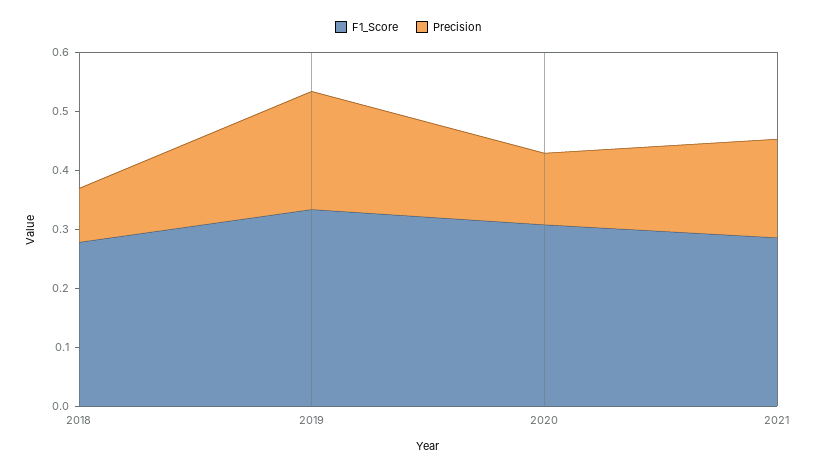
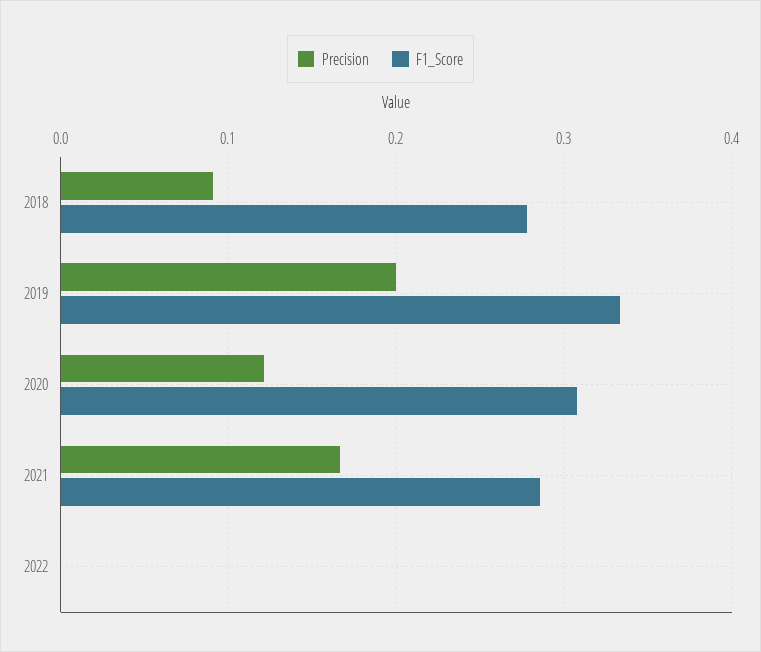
Precision, 2022: none -> 0
F1_Score, 2022: none -> 0

